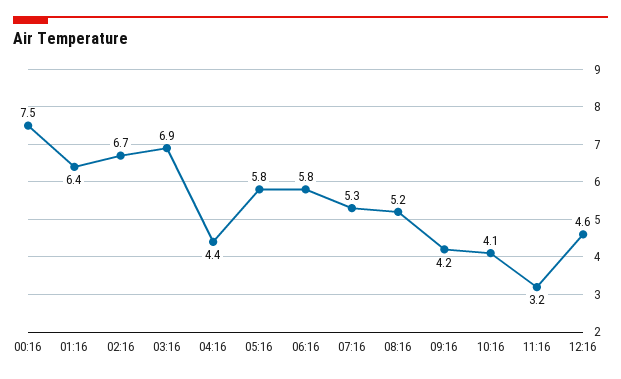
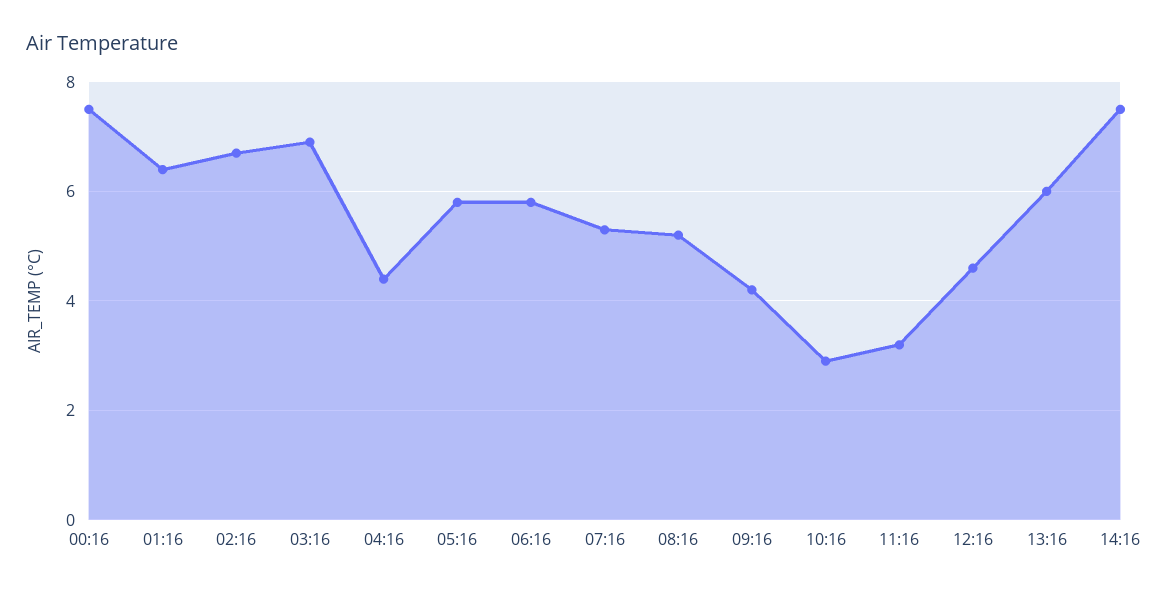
10:16: 4.1 -> 3
13:16: none -> 6
14:16: none -> 7.5

